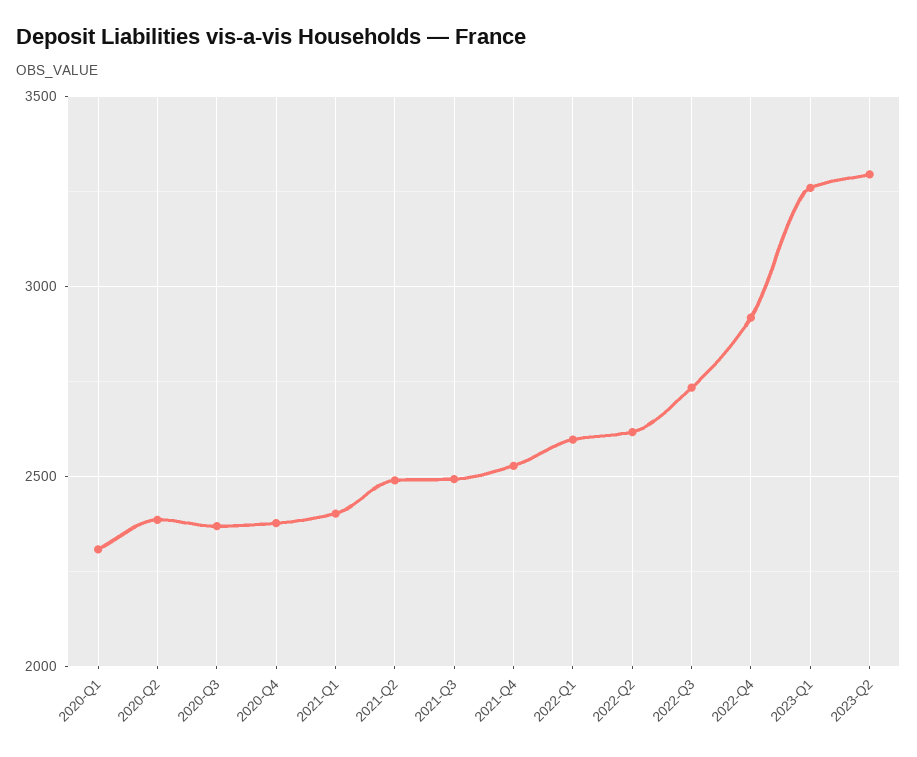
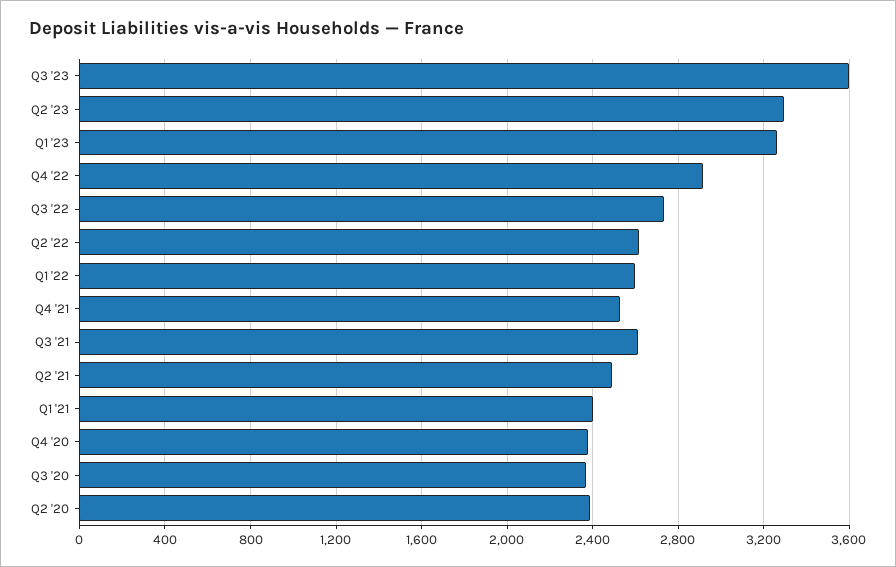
2020-Q1: 2300 -> none
2021-Q3: 2500 -> 2600
Q3 '23: none -> 3600

